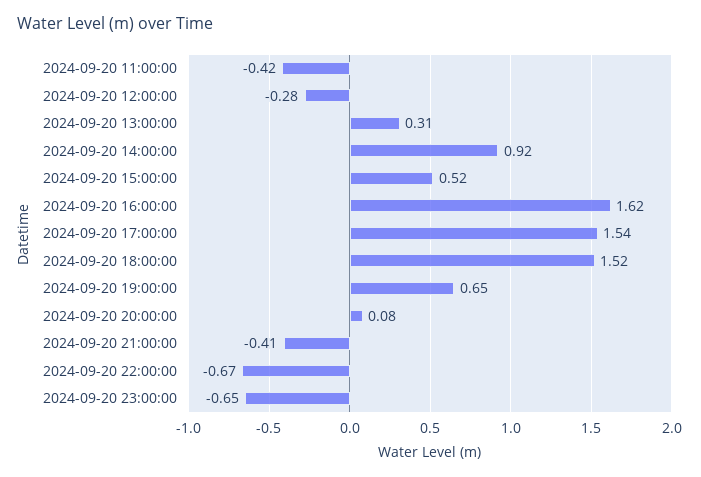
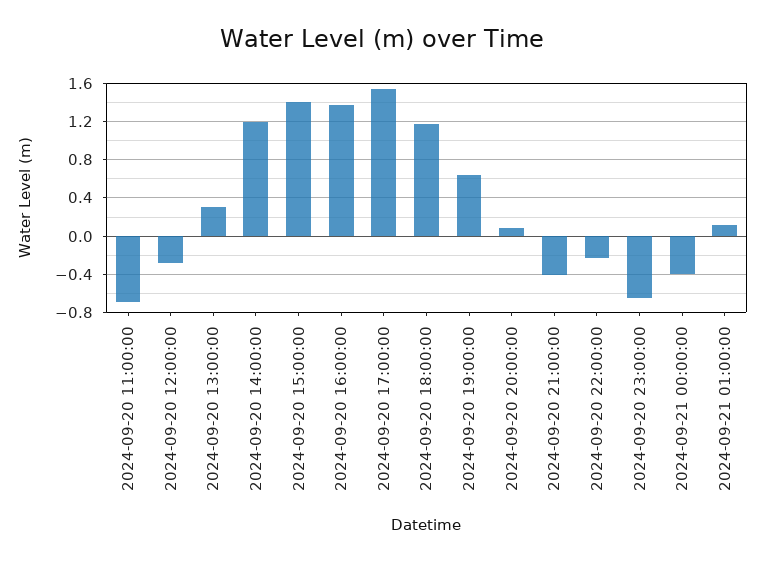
2024-09-20 11:00:00: -0.42 -> -0.7
2024-09-20 14:00:00: 0.92 -> 1.2
2024-09-20 15:00:00: 0.52 -> 1.4
2024-09-20 16:00:00: 1.62 -> 1.4
2024-09-20 18:00:00: 1.52 -> 1.2
2024-09-20 22:00:00: -0.67 -> -0.2
2024-09-21 00:00:00: none -> -0.4
2024-09-21 01:00:00: none -> 0.1

